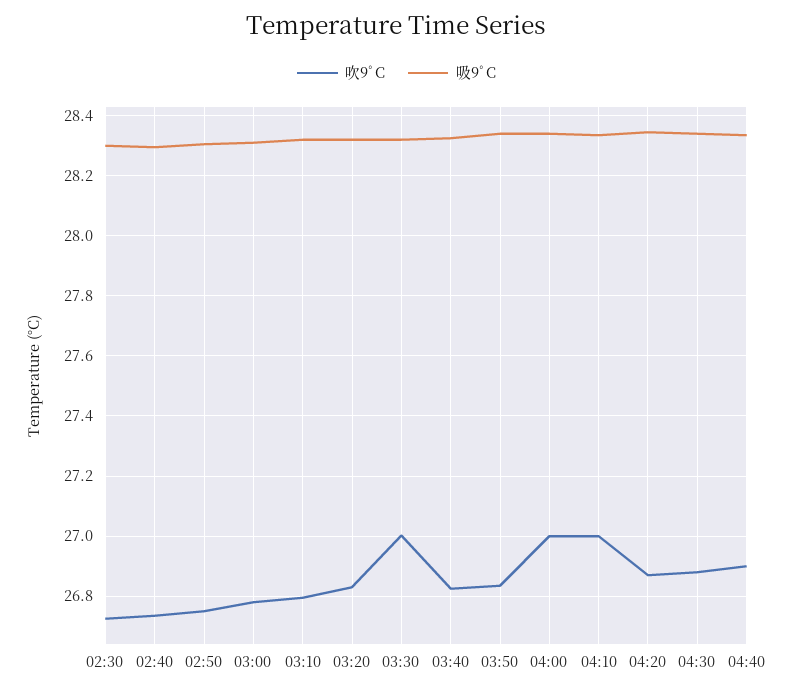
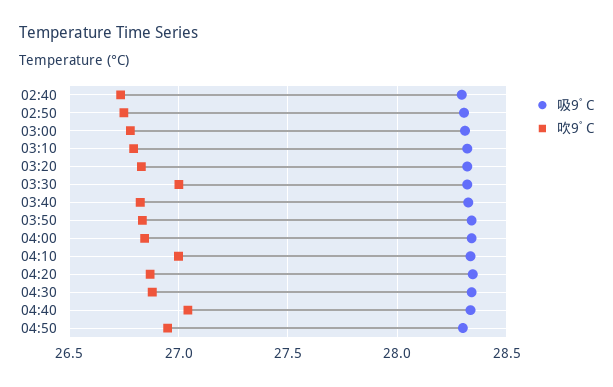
吹9ﾟC, 02:30: 26.72 -> none
吸9ﾟC, 02:30: 28.3 -> none
吹9ﾟC, 04:00: 27 -> 26.85
吹9ﾟC, 04:40: 26.9 -> 27.05
吸9ﾟC, 04:50: none -> 28.3
吹9ﾟC, 04:50: none -> 26.95

